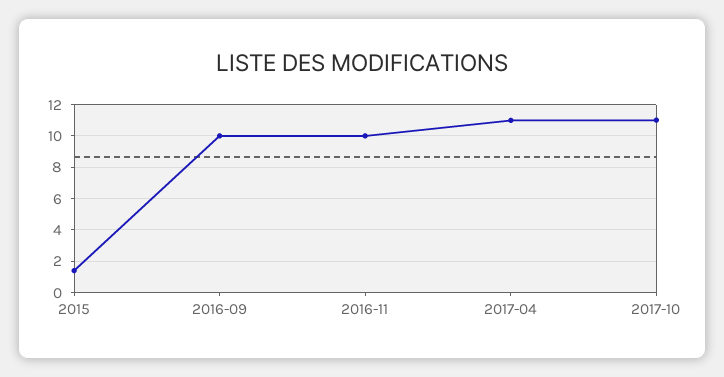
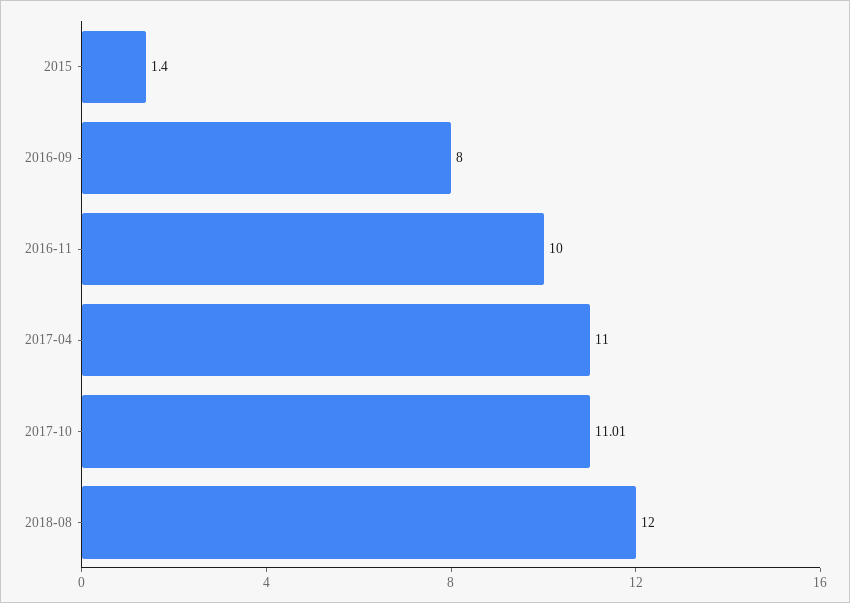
2016-09: 10 -> 8
2018-08: none -> 12

